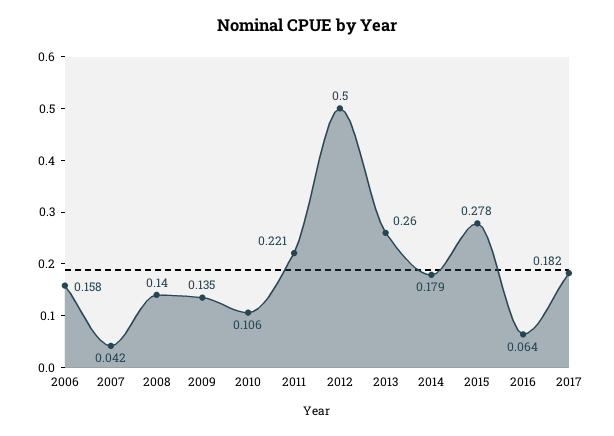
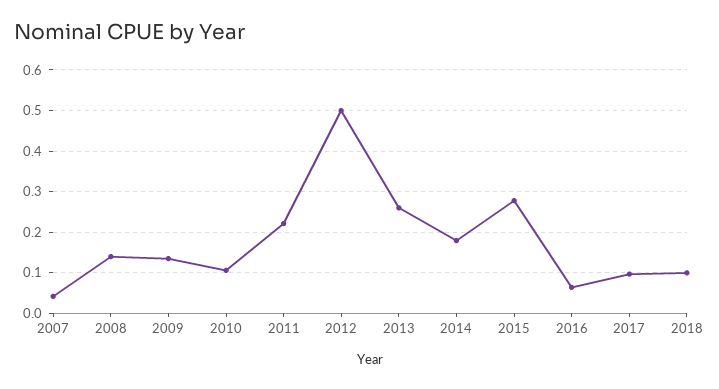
2006: 0.158 -> none
2017: 0.182 -> 0.1
2018: none -> 0.1

